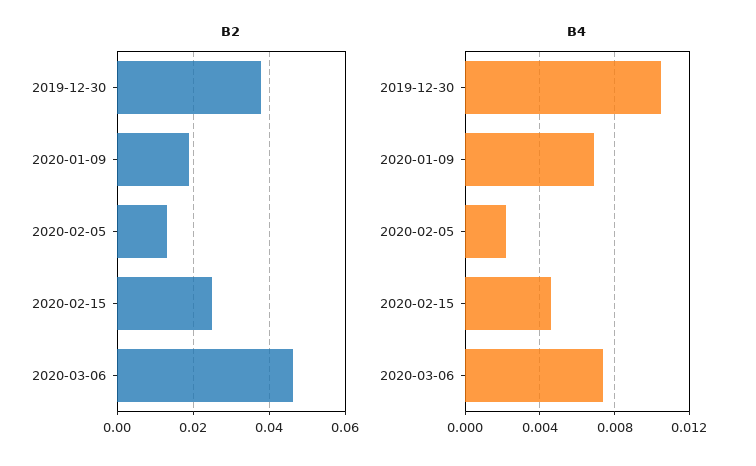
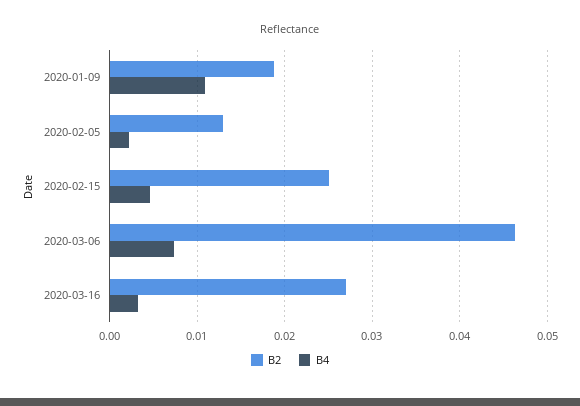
B2, 2019-12-30: 0.038 -> none
B4, 2019-12-30: 0.0105 -> none
B4, 2020-01-09: 0.007 -> 0.011
B2, 2020-03-16: none -> 0.027
B4, 2020-03-16: none -> 0.003

